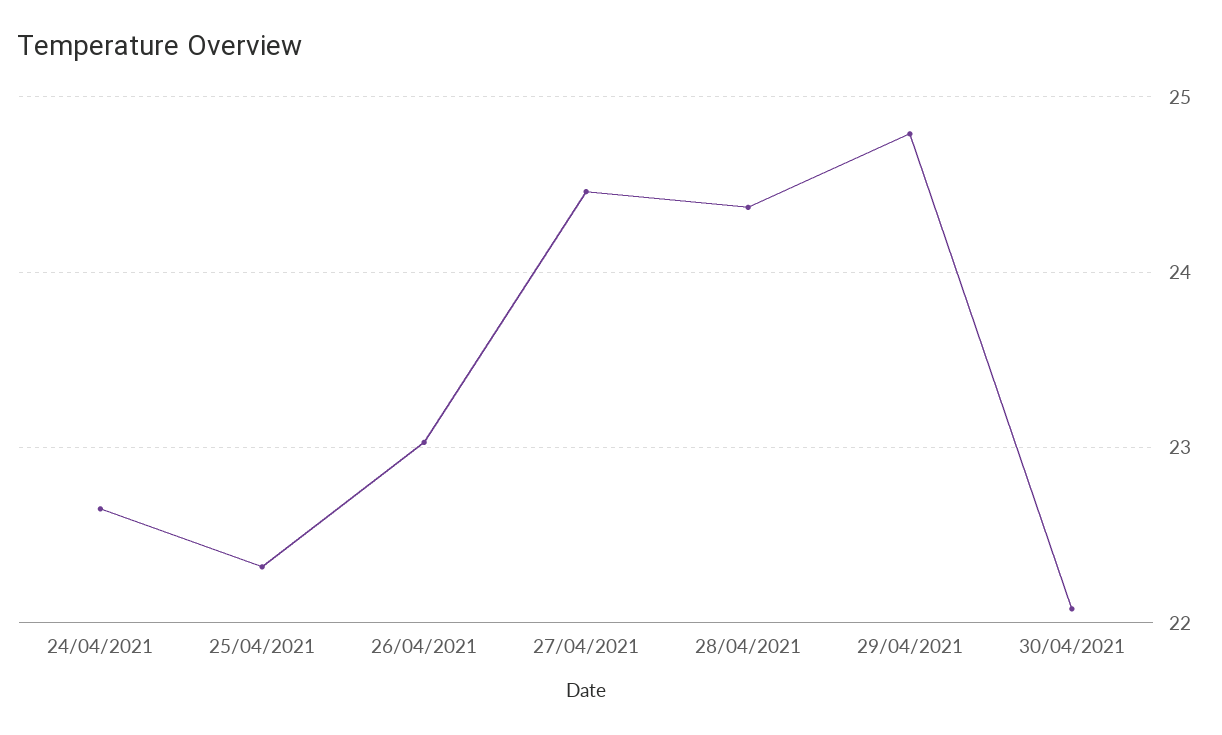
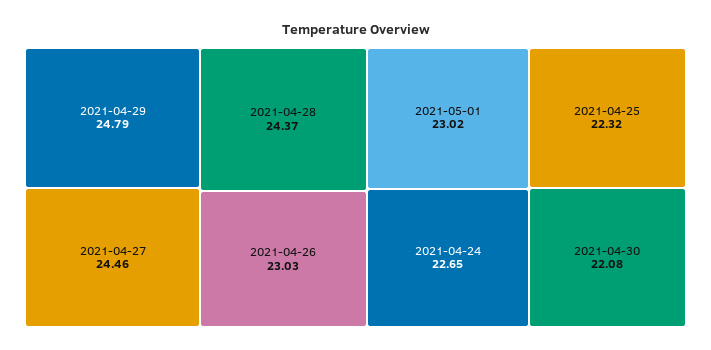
2021-05-01: none -> 23.02

